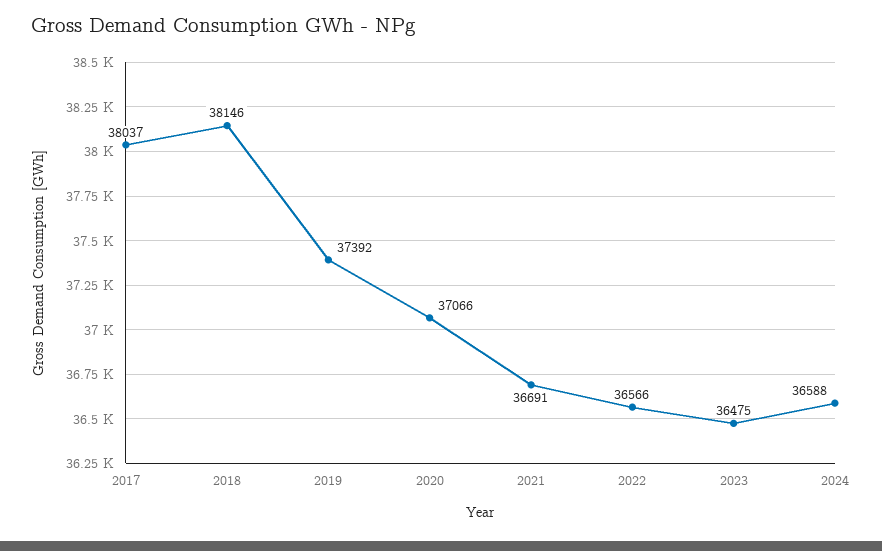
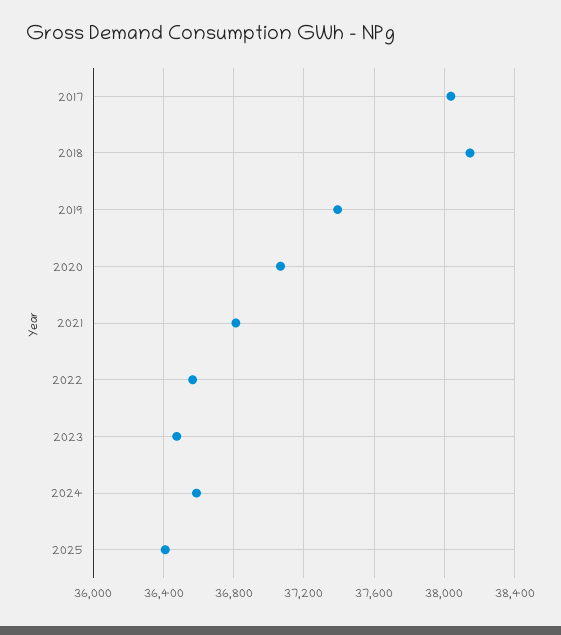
2021: 36691 -> 36800
2025: none -> 36400

